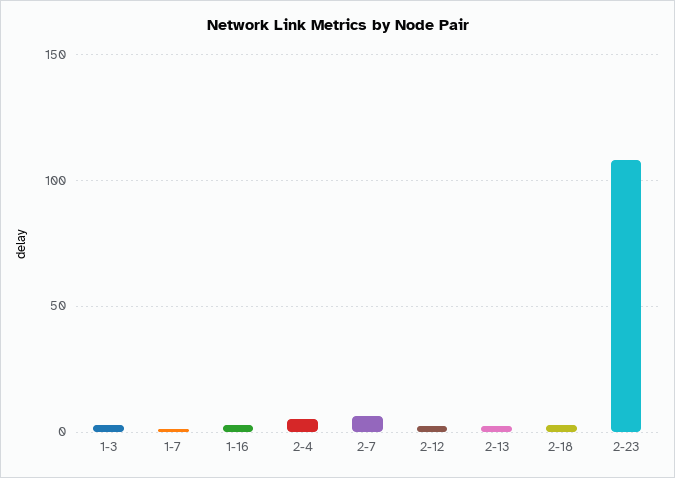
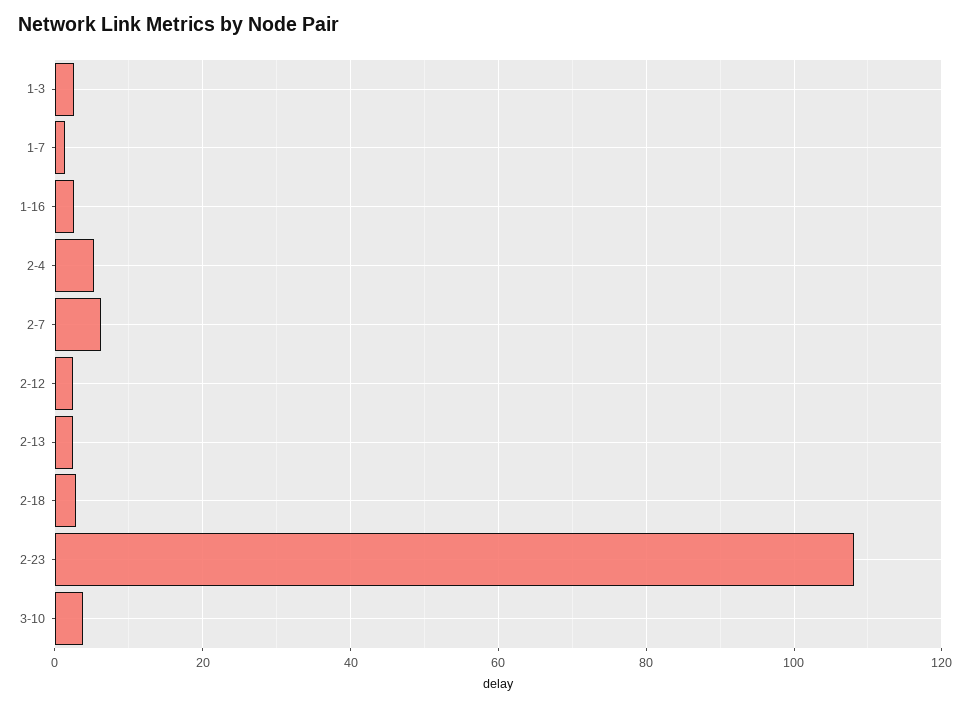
3-10: none -> 4

